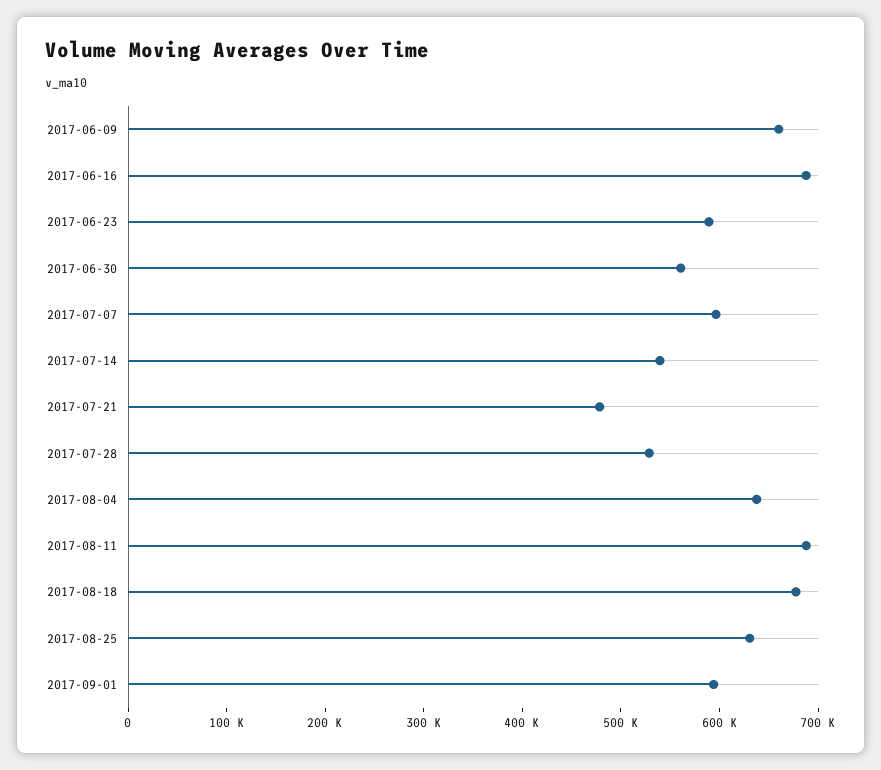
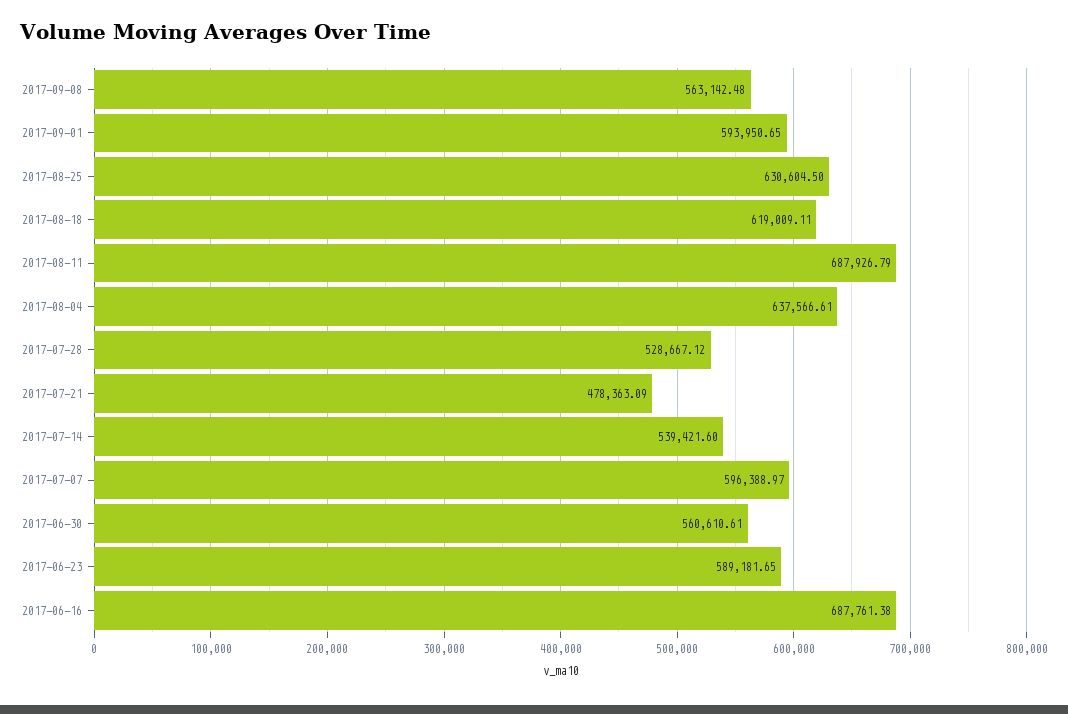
2017-06-09: 660000 -> none
2017-08-18: 680000 -> 619009.11
2017-09-08: none -> 563142.48

